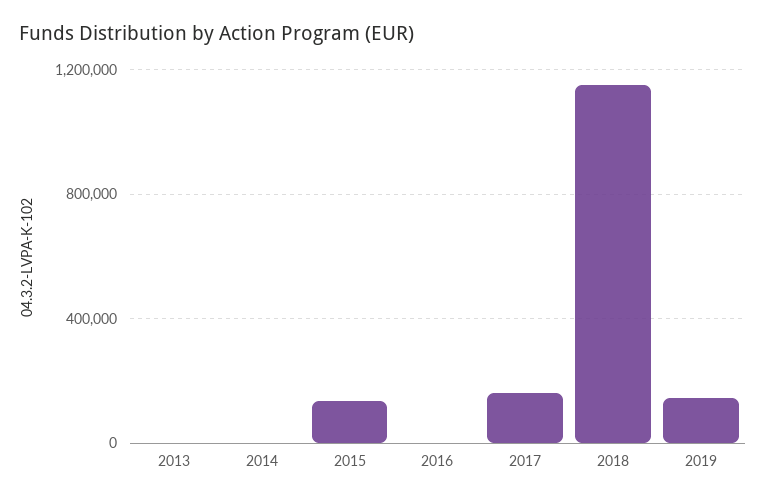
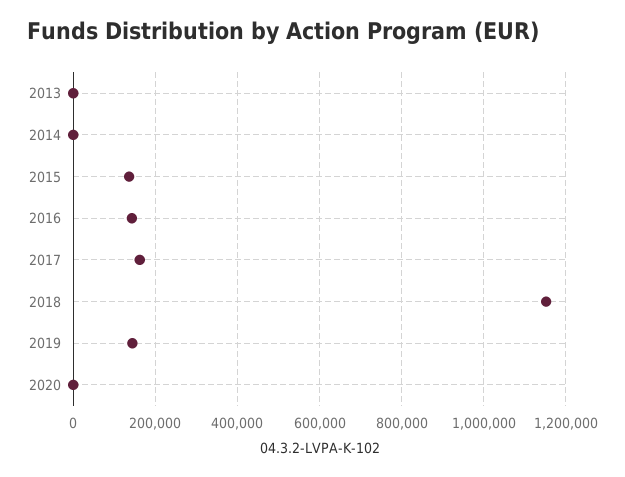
2016: 0 -> 140000
2020: none -> 0

